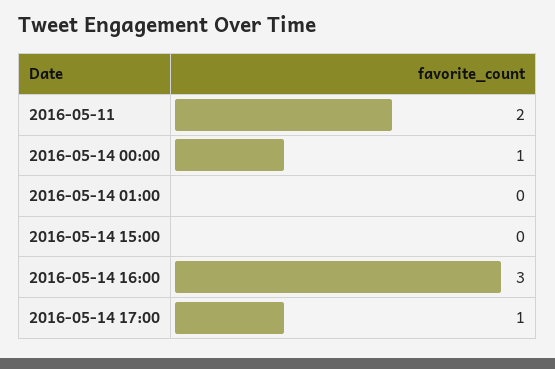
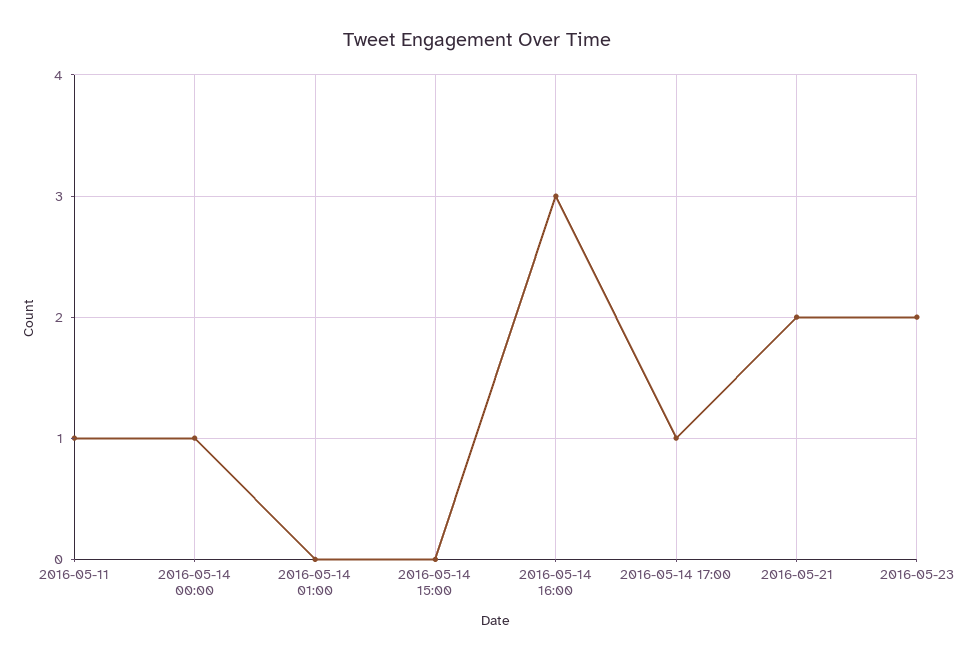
2016-05-11: 2 -> 1
2016-05-21: none -> 2
2016-05-23: none -> 2

